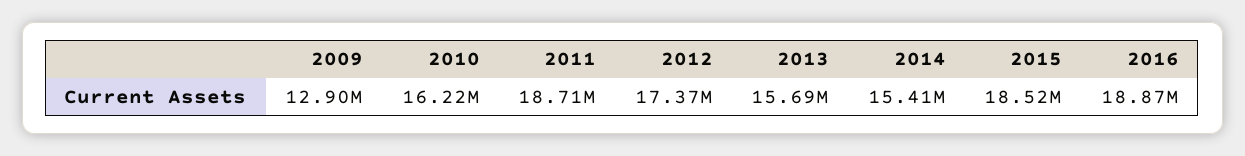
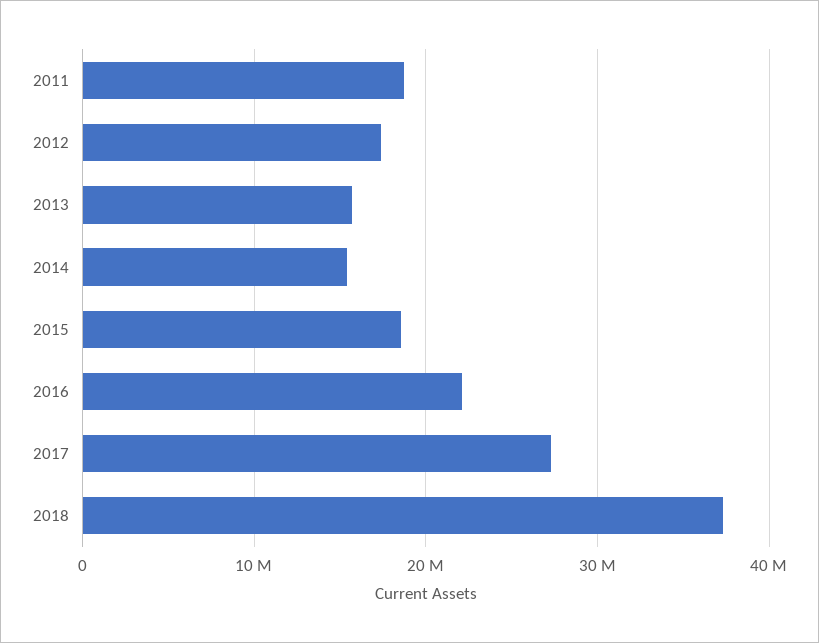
2009: 12900000 -> none
2010: 16220000 -> none
2016: 18870000 -> 22000000
2017: none -> 27000000
2018: none -> 37000000

